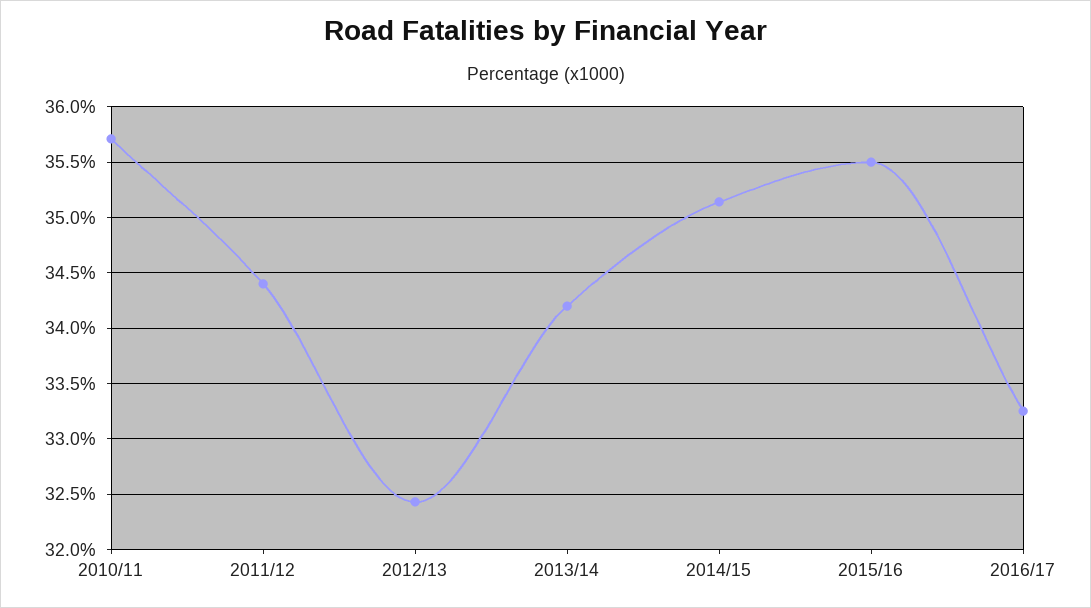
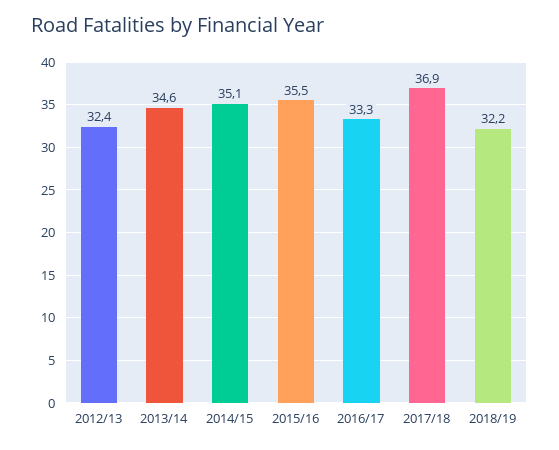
2010/11: 35.7 -> none
2011/12: 34.4 -> none
2013/14: 34.2 -> 34.6
2017/18: none -> 36.9
2018/19: none -> 32.2

